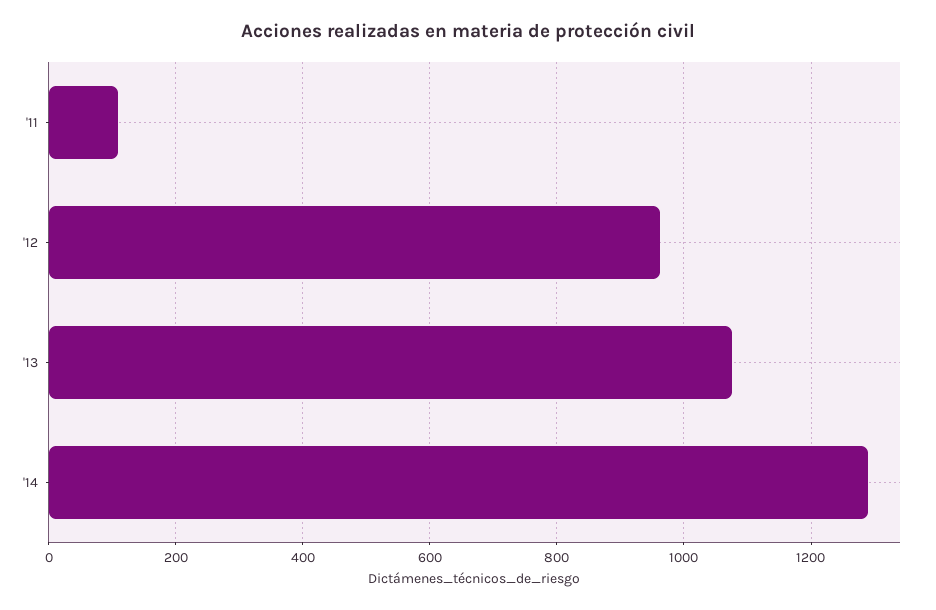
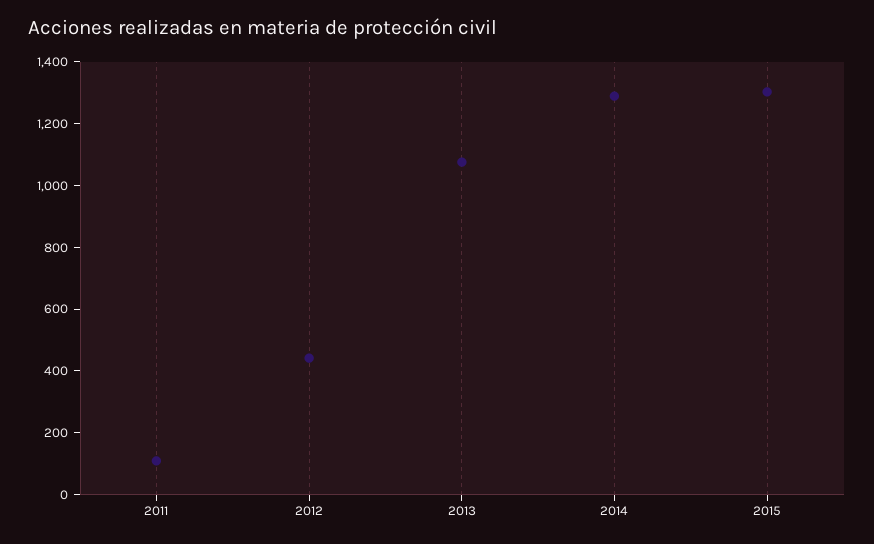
'12: 960 -> 450
2015: none -> 1300

